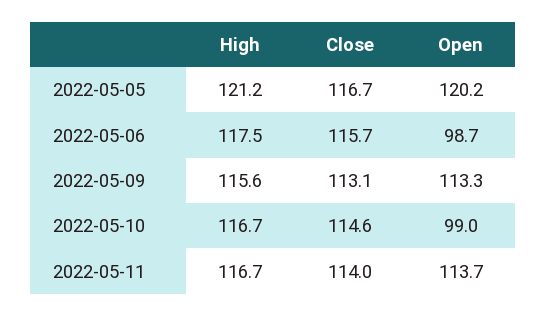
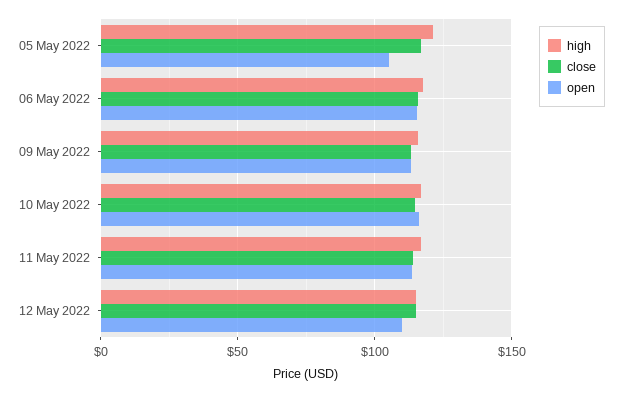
Open, 2022-05-05: 120.2 -> 105
Open, 2022-05-06: 98.7 -> 115
Open, 2022-05-10: 99 -> 115
High, 12 May 2022: none -> 115
Close, 12 May 2022: none -> 115
Open, 12 May 2022: none -> 110

